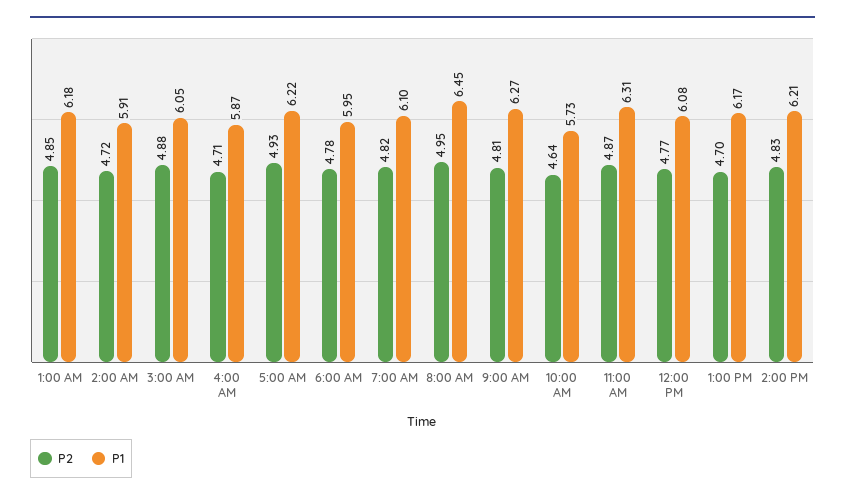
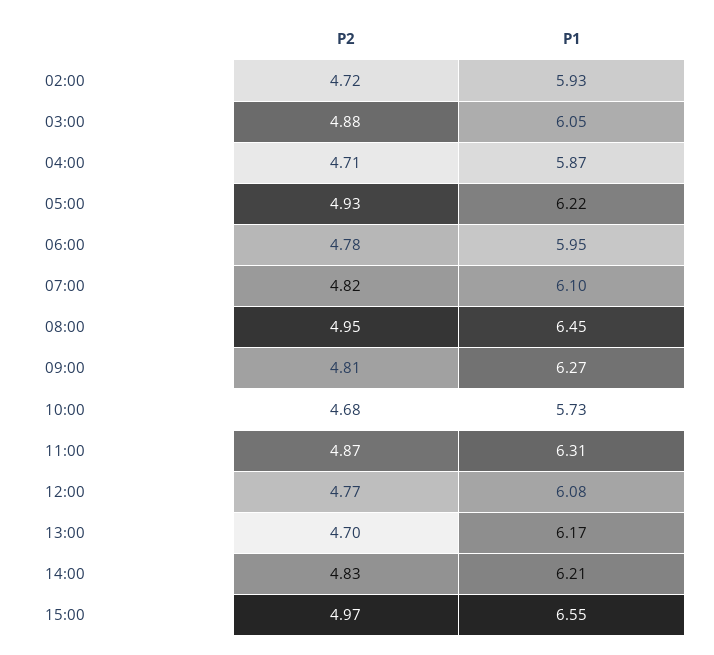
P2, 1:00 AM: 4.85 -> none
P1, 1:00 AM: 6.18 -> none
P1, 2:00 AM: 5.91 -> 5.93
P2, 10:00 AM: 4.64 -> 4.68
P2, 15:00: none -> 4.97
P1, 15:00: none -> 6.55

